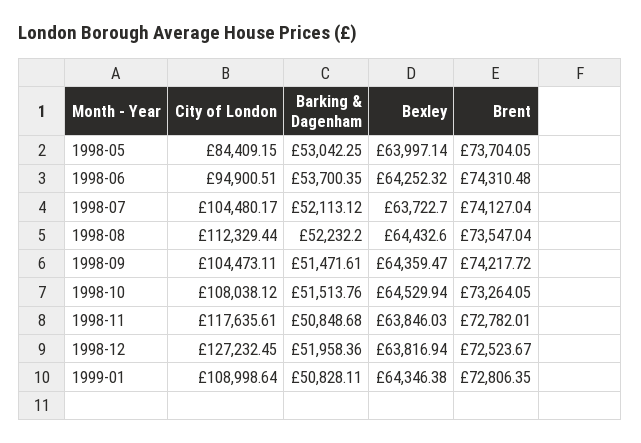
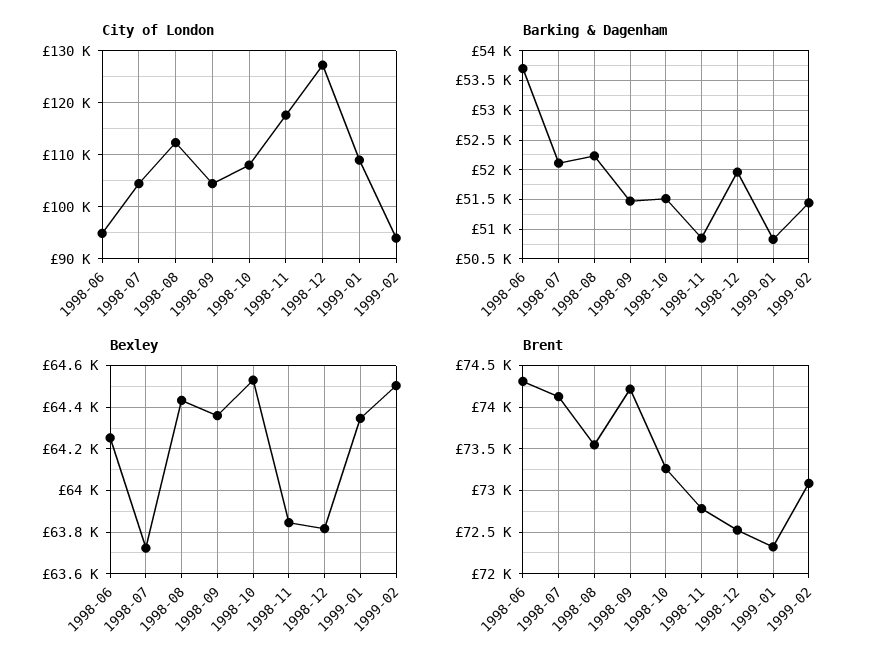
City of London, 1998-05: 84409.15 -> none
Barking & Dagenham, 1998-05: 53042.25 -> none
Bexley, 1998-05: 63997.14 -> none
Brent, 1998-05: 73704.05 -> none
Brent, 1999-01: 72806.35 -> 72300
City of London, 1999-02: none -> 94000
Barking & Dagenham, 1999-02: none -> 51500
Bexley, 1999-02: none -> 64500
Brent, 1999-02: none -> 73100

